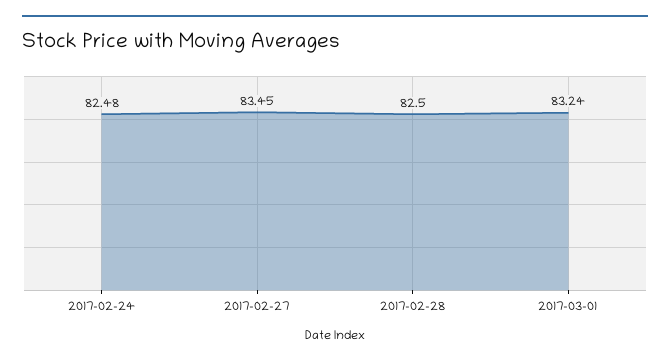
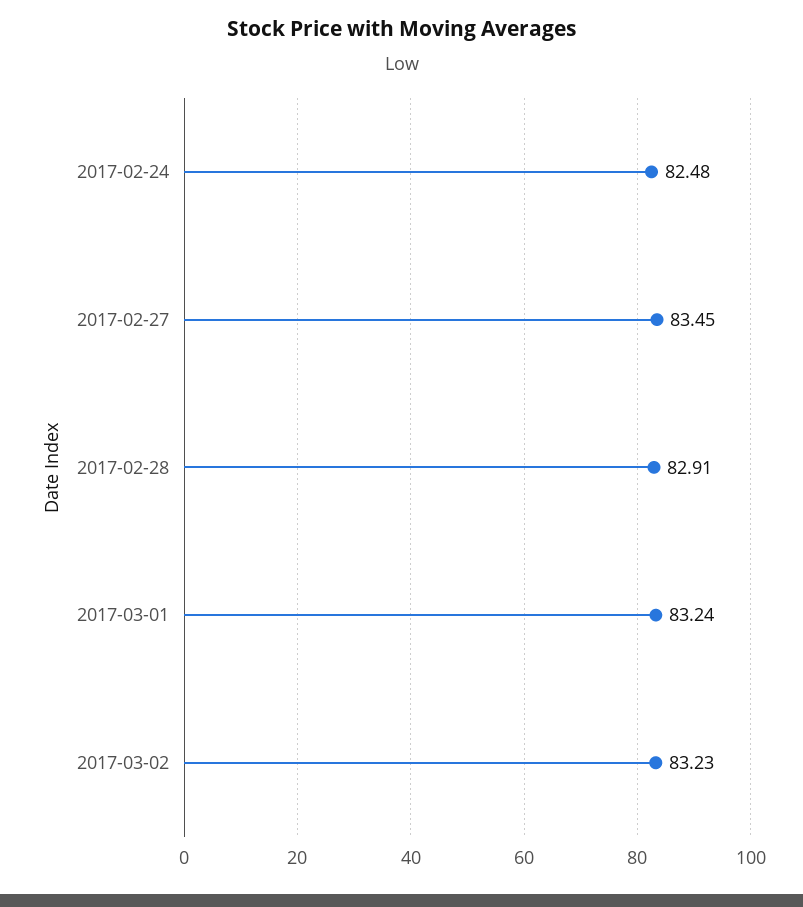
2017-02-28: 82.5 -> 82.91
2017-03-02: none -> 83.23

